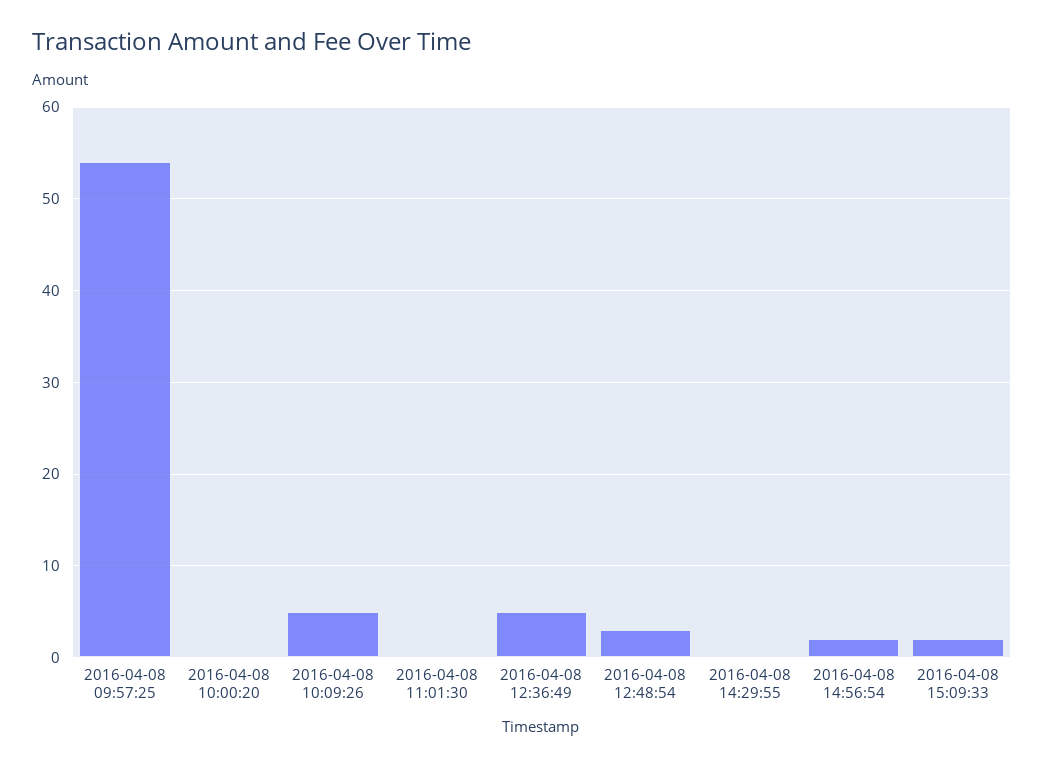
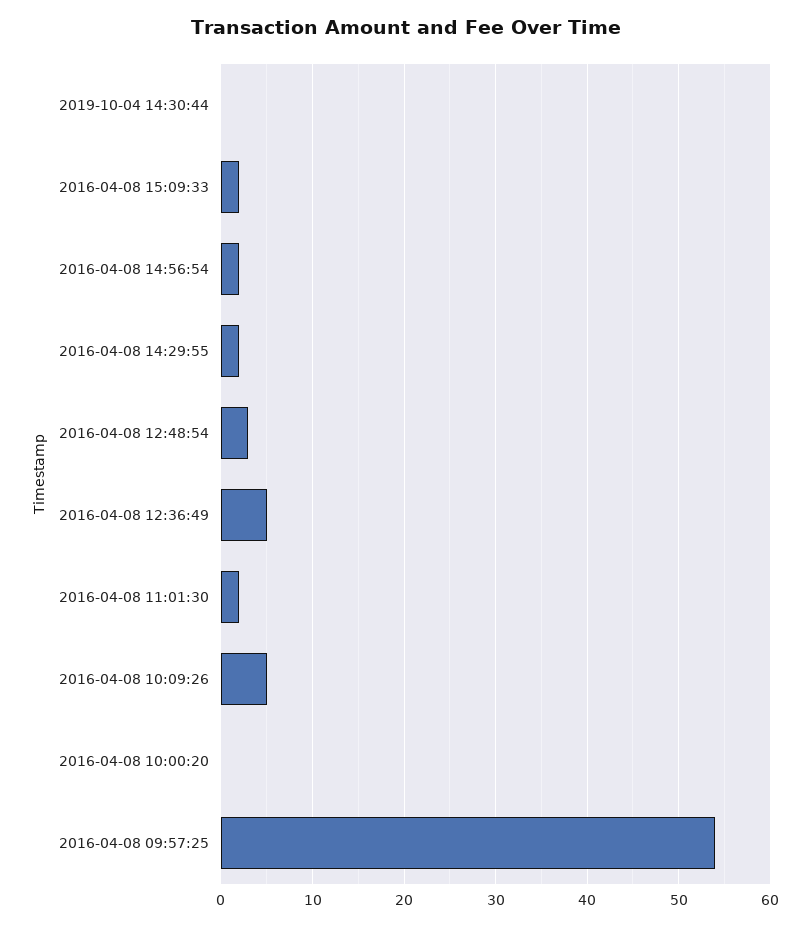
2016-04-08 11:01:30: 0 -> 2
2016-04-08 14:29:55: 0 -> 2
2019-10-04 14:30:44: none -> 0

